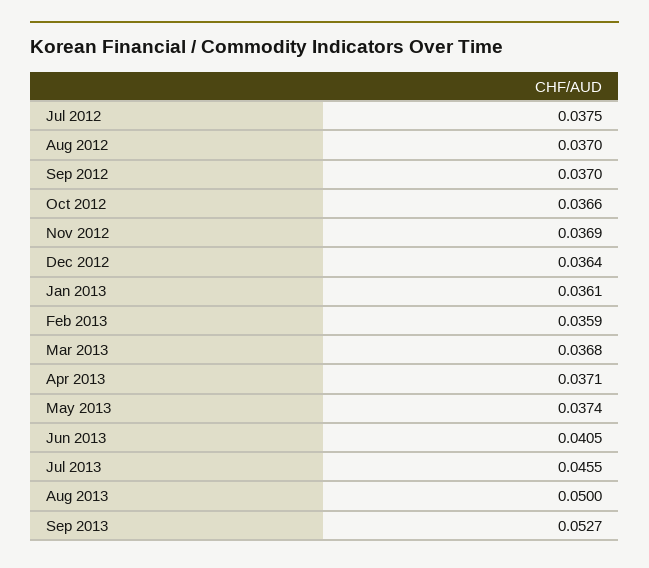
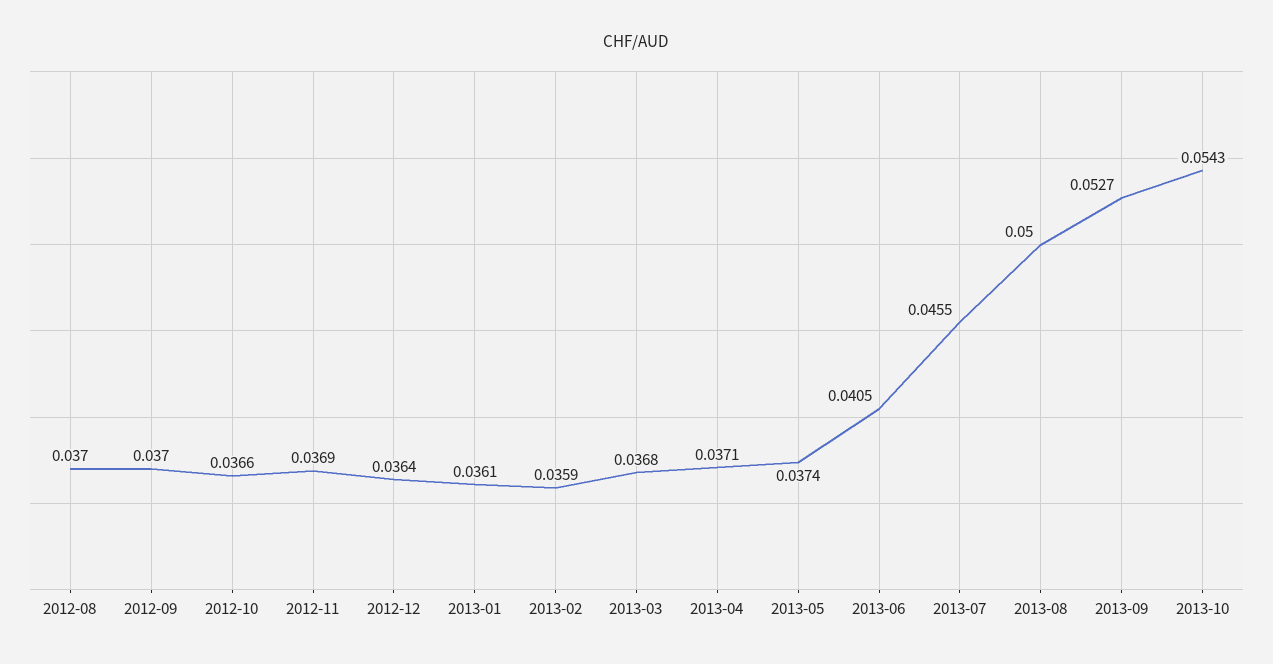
Jul 2012: 0.0375 -> none
2013-10: none -> 0.0543

